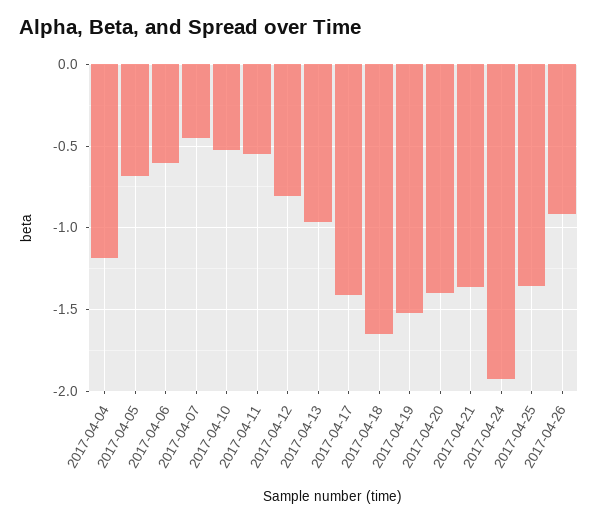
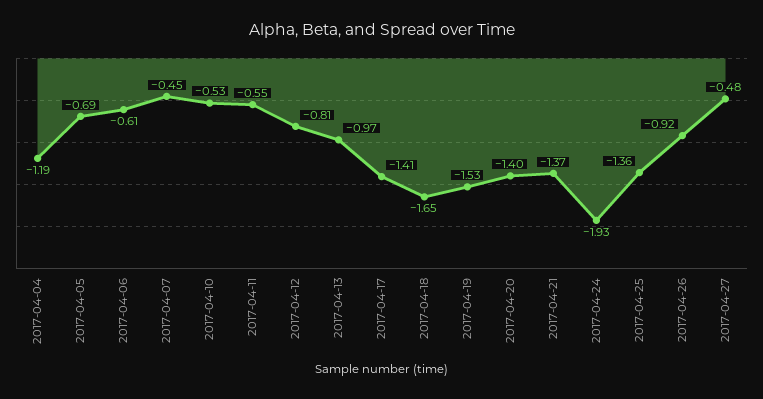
2017-04-27: none -> -0.48

